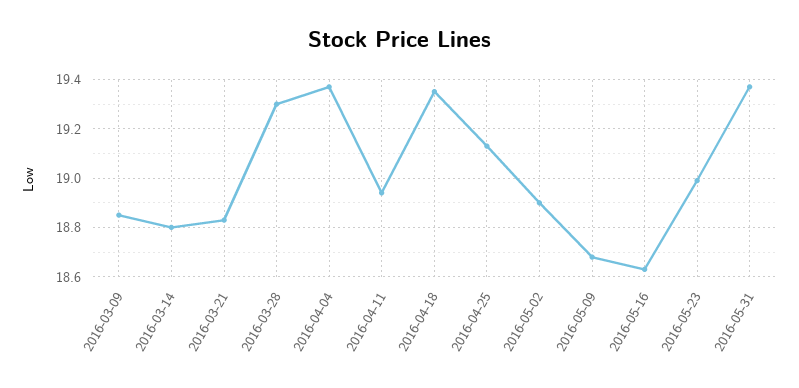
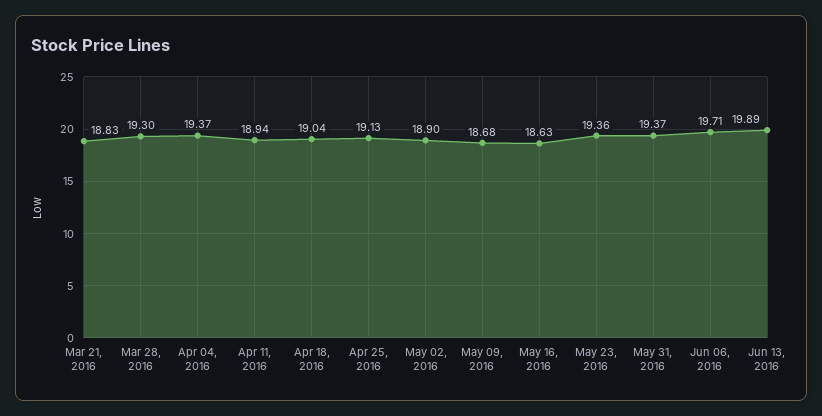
2016-03-09: 18.85 -> none
2016-03-14: 18.8 -> none
2016-04-18: 19.35 -> 19.04
2016-05-23: 19 -> 19.36
Jun 06, 2016: none -> 19.71
Jun 13, 2016: none -> 19.89

